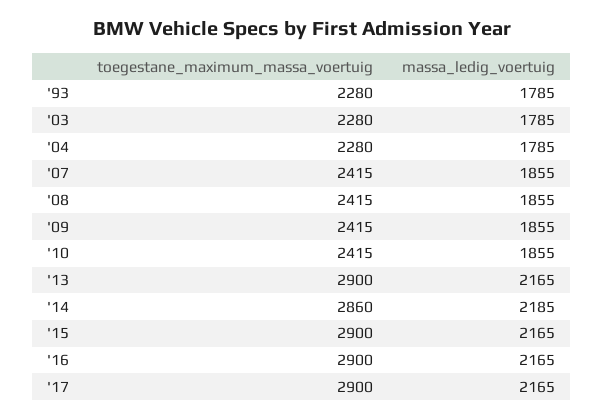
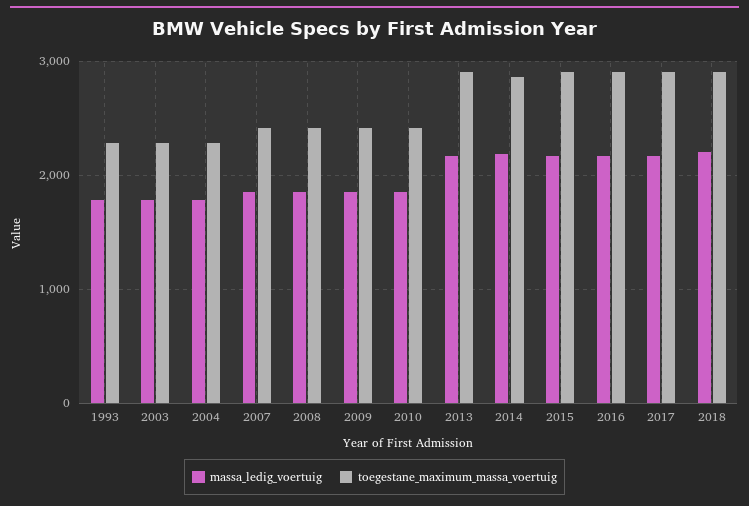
massa_ledig_voertuig, 2018: none -> 2200
toegestane_maximum_massa_voertuig, 2018: none -> 2900

